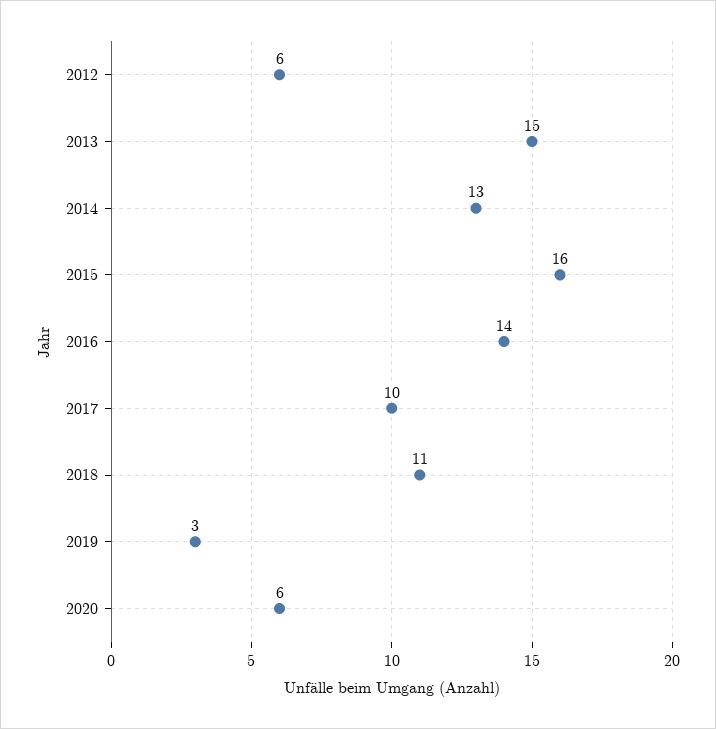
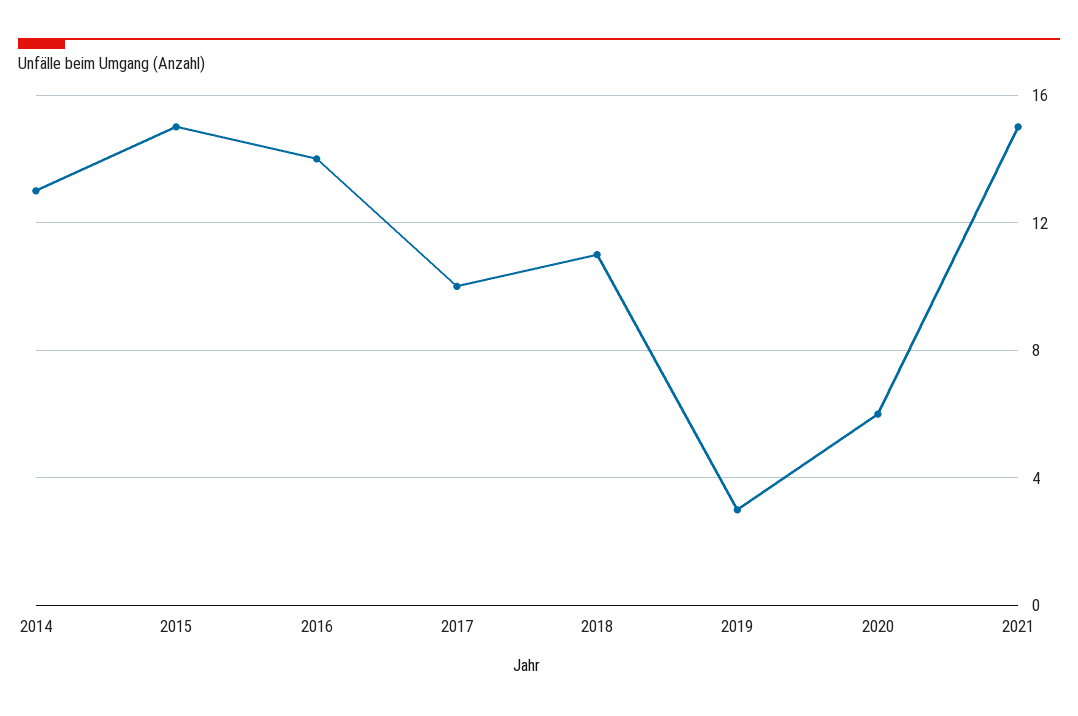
2012: 6 -> none
2013: 15 -> none
2015: 16 -> 15
2021: none -> 15

